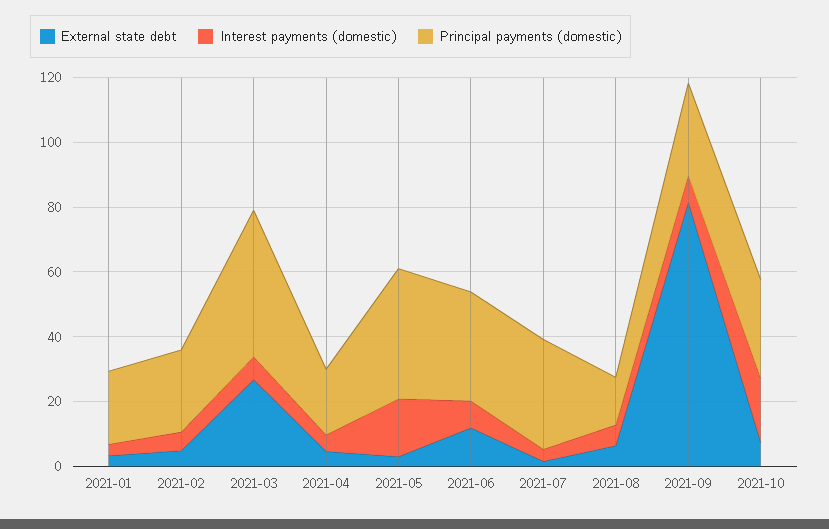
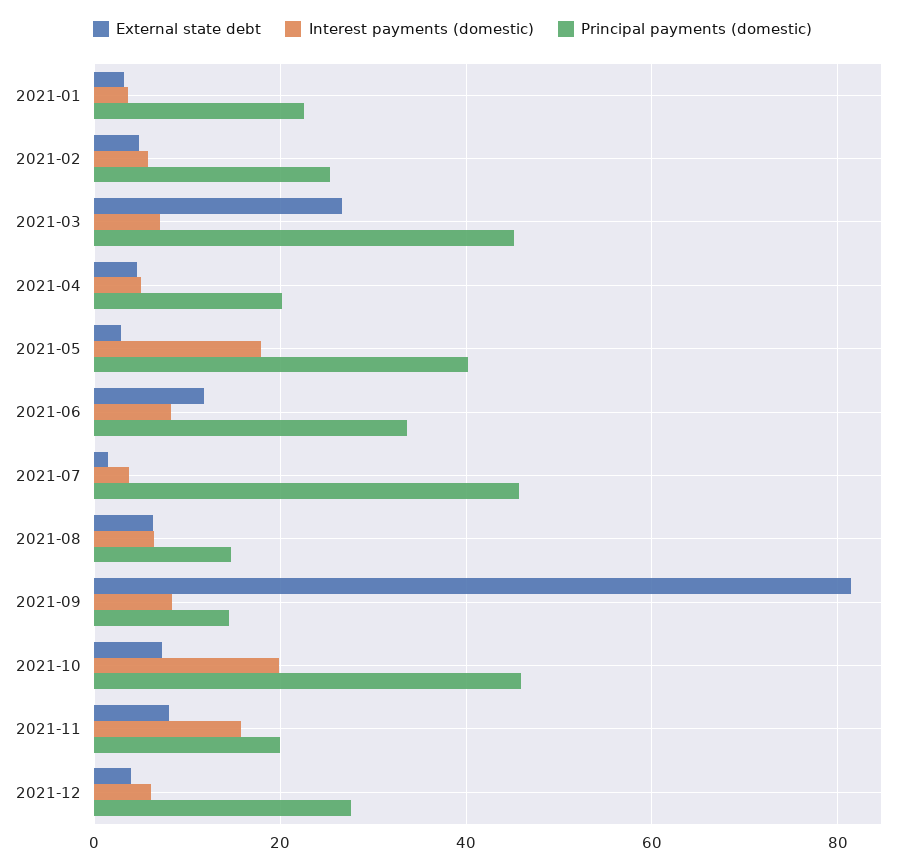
Principal payments (domestic), 2021-07: 35 -> 46
Principal payments (domestic), 2021-09: 30 -> 14
Principal payments (domestic), 2021-10: 30 -> 46
External state debt, 2021-11: none -> 8
Interest payments (domestic), 2021-11: none -> 16
Principal payments (domestic), 2021-11: none -> 20
External state debt, 2021-12: none -> 4
Interest payments (domestic), 2021-12: none -> 6
Principal payments (domestic), 2021-12: none -> 28

